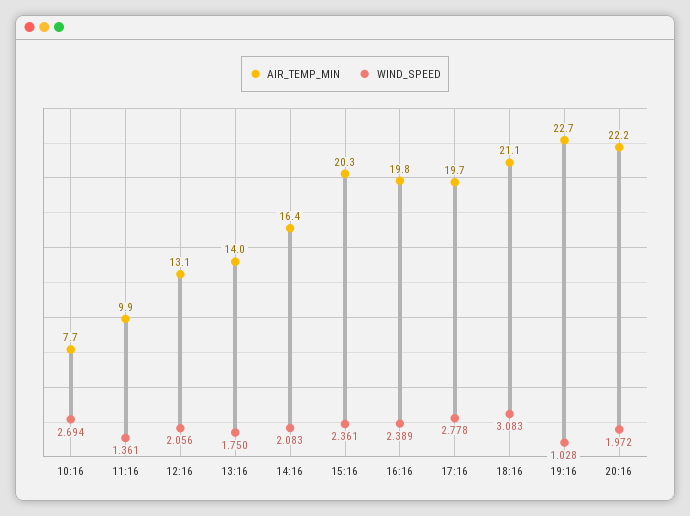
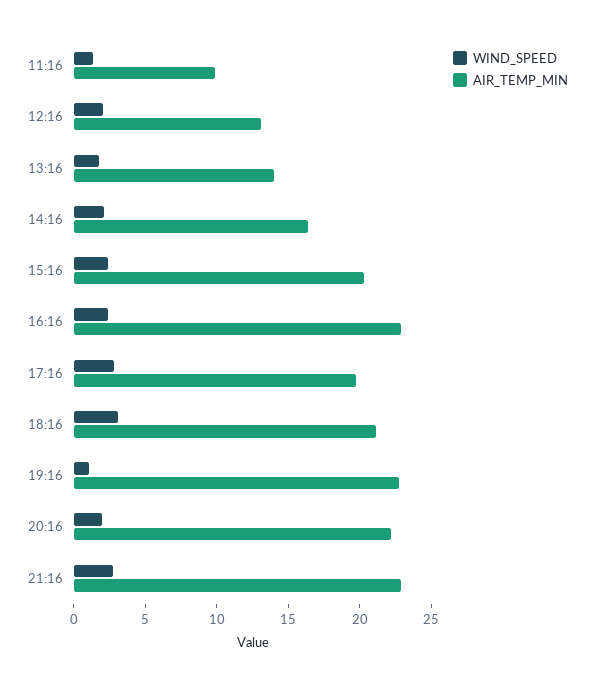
AIR_TEMP_MIN, 10:16: 7.7 -> none
WIND_SPEED, 10:16: 2.694 -> none
AIR_TEMP_MIN, 16:16: 19.8 -> 23
WIND_SPEED, 21:16: none -> 3
AIR_TEMP_MIN, 21:16: none -> 23

